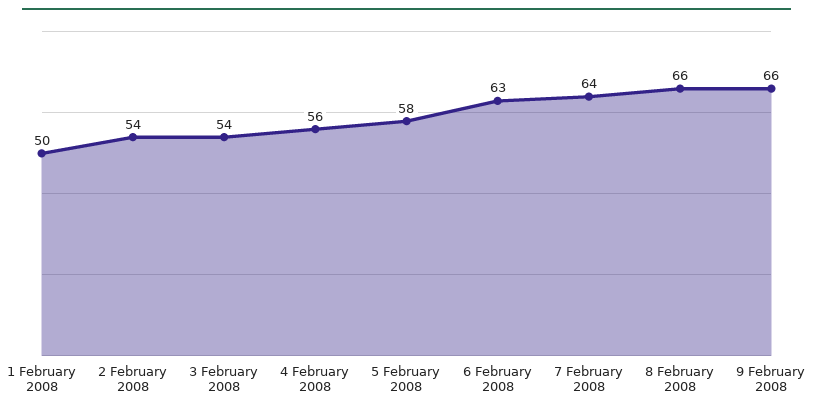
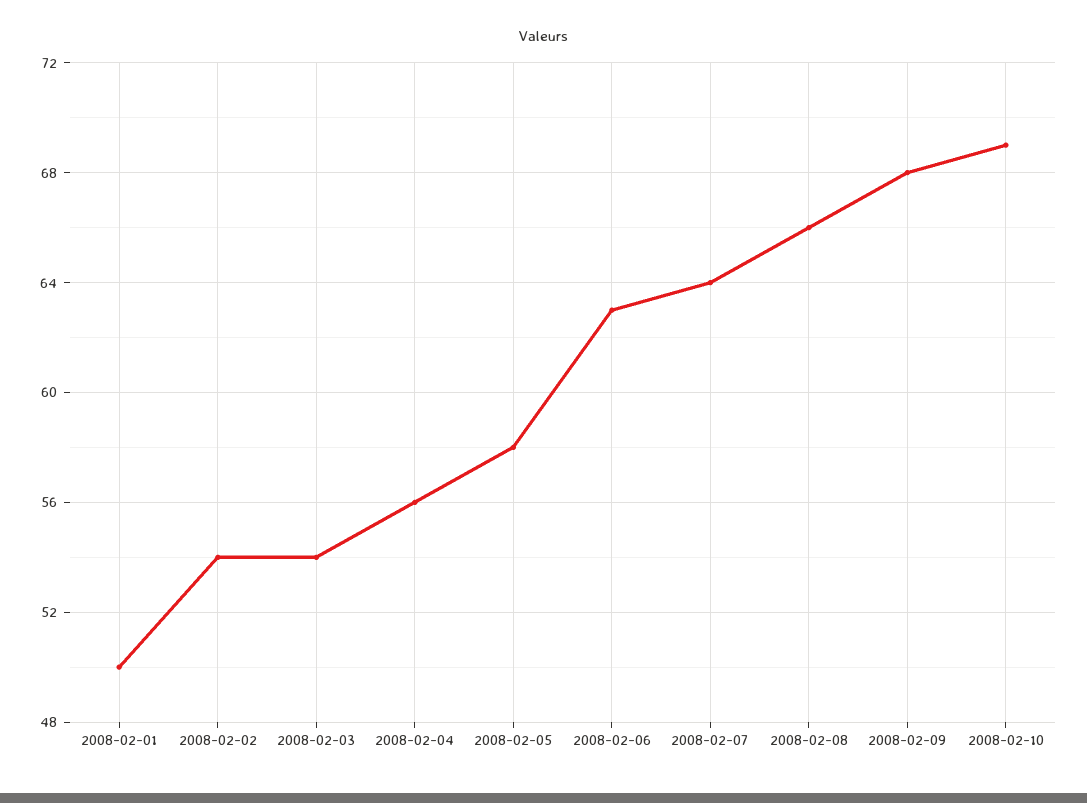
9 February 2008: 66 -> 68
2008-02-10: none -> 69

